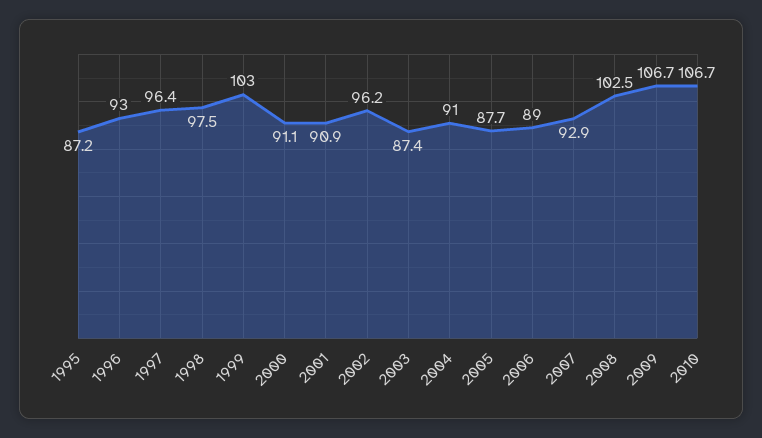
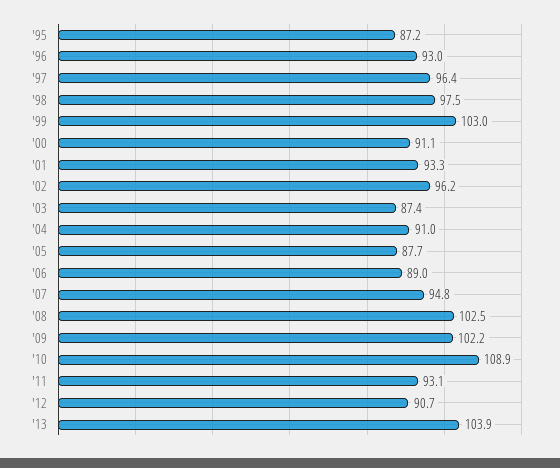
2001: 90.9 -> 93.3
2007: 92.9 -> 94.8
2009: 106.7 -> 102.2
2010: 106.7 -> 108.9
'11: none -> 93.1
'12: none -> 90.7
'13: none -> 103.9

